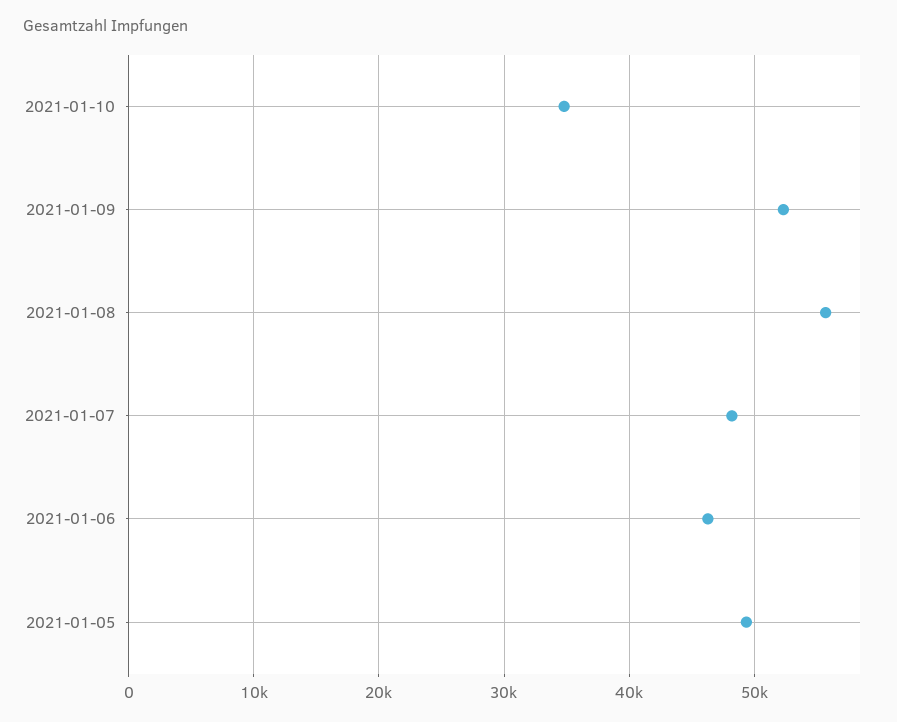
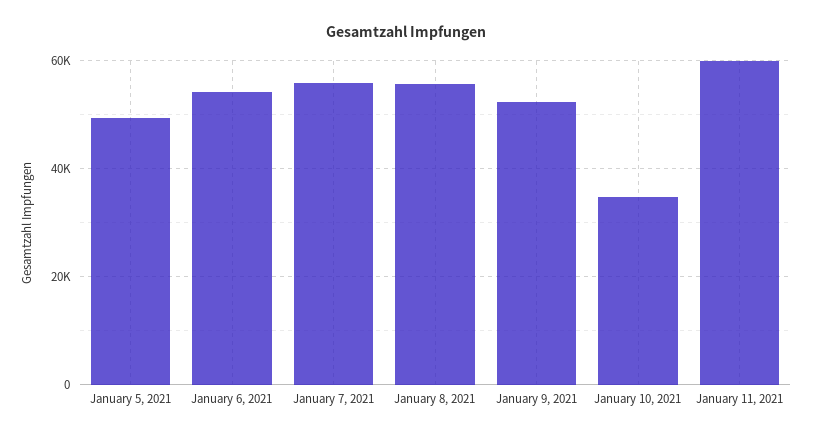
2021-01-07: 48000 -> 56000
2021-01-06: 46000 -> 54000
January 11, 2021: none -> 60000

